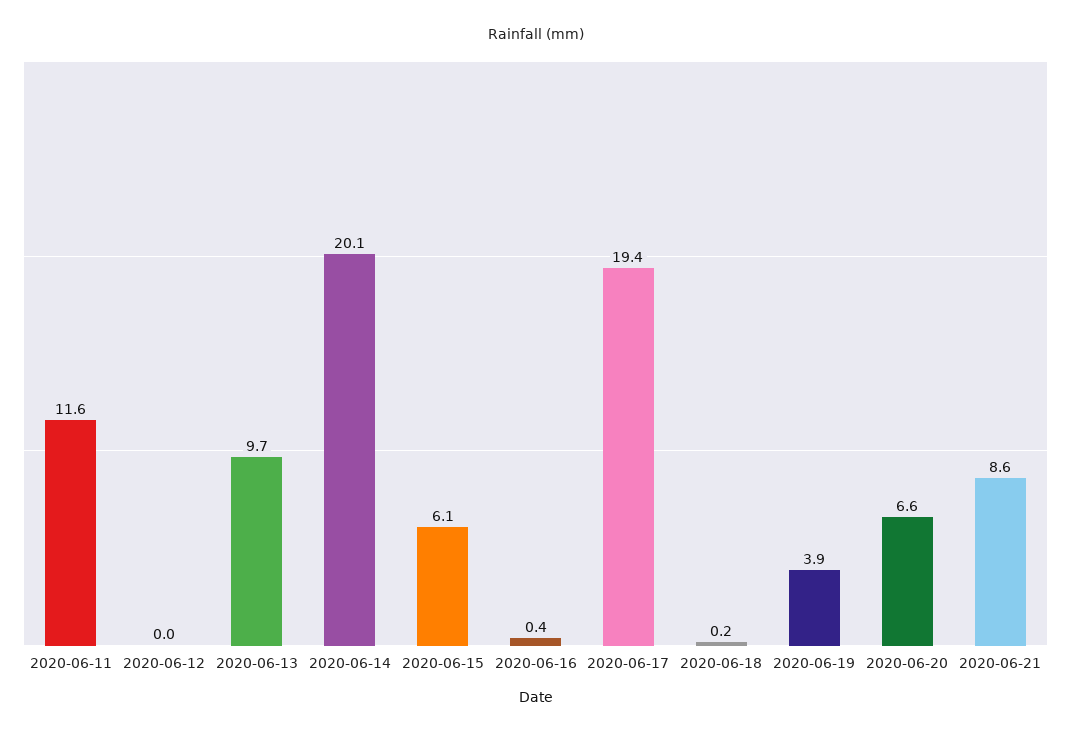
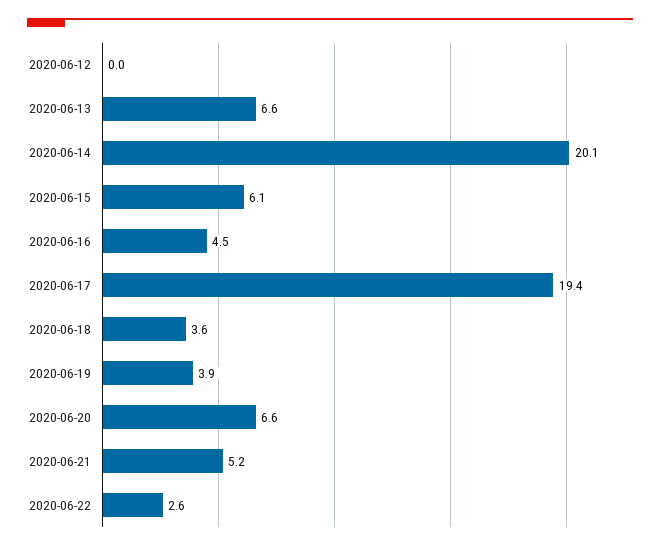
2020-06-11: 11.6 -> none
2020-06-13: 9.7 -> 6.6
2020-06-16: 0.4 -> 4.5
2020-06-18: 0.2 -> 3.6
2020-06-21: 8.6 -> 5.2
2020-06-22: none -> 2.6

